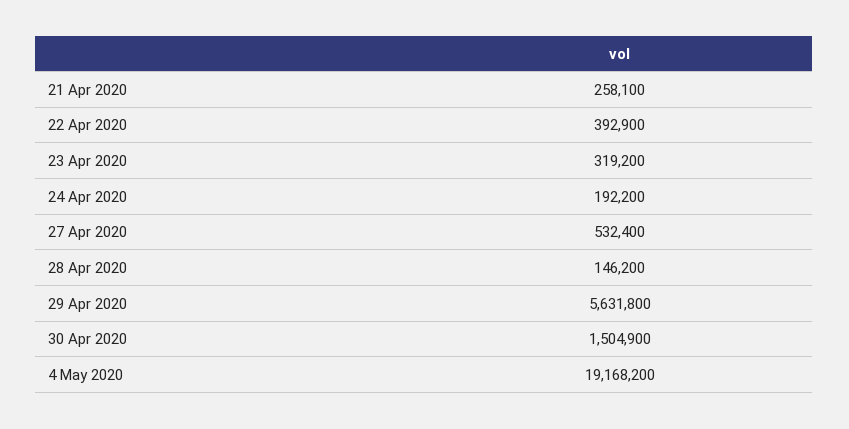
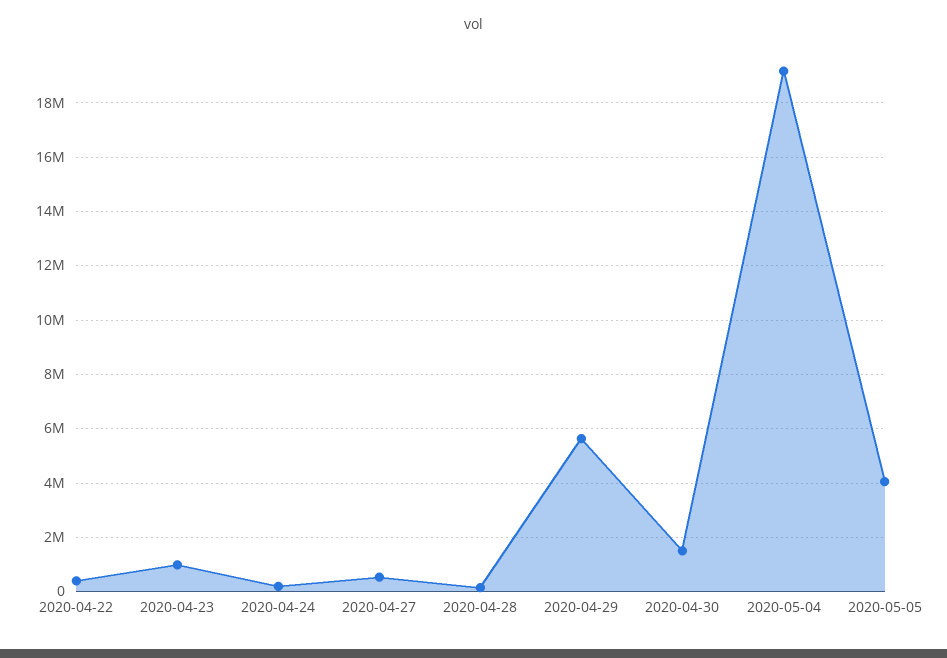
21 Apr 2020: 258100 -> none
23 Apr 2020: 319200 -> 1000000
2020-05-05: none -> 4000000

